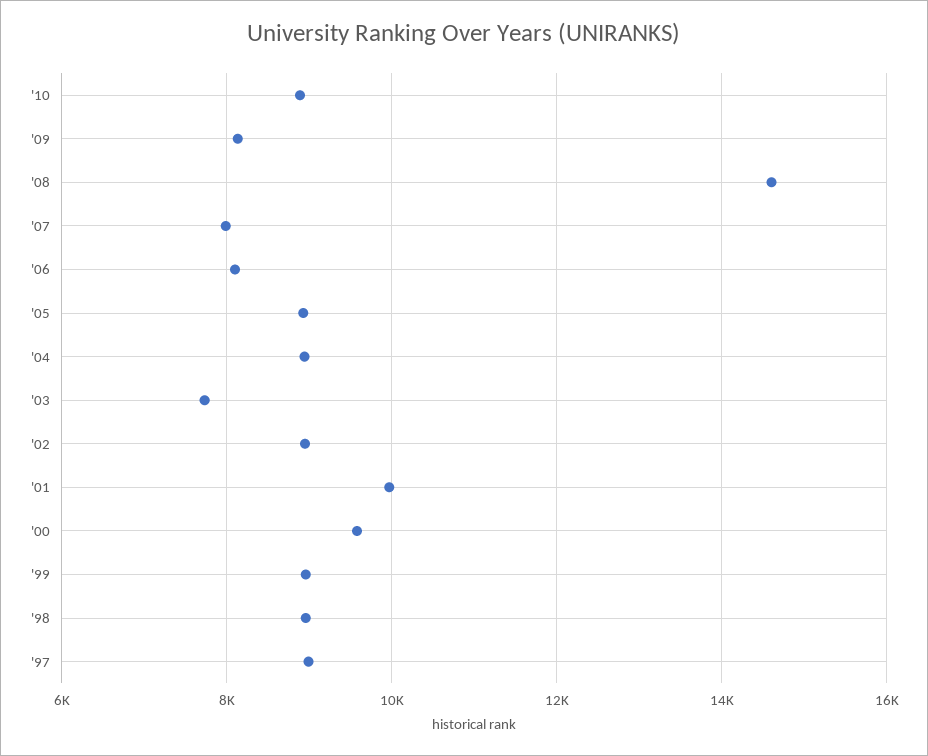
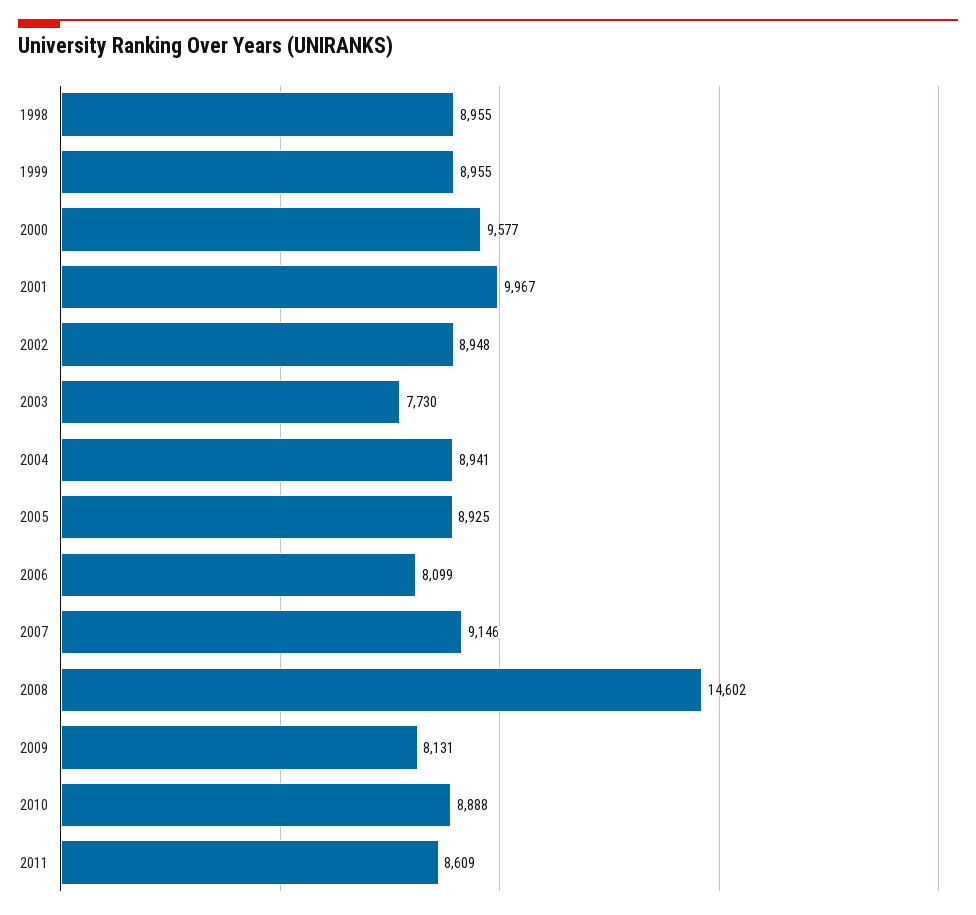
'07: 8000 -> 9146
'97: 9000 -> none
2011: none -> 8609

